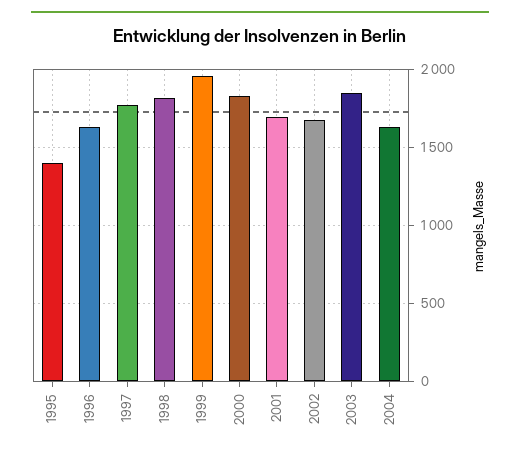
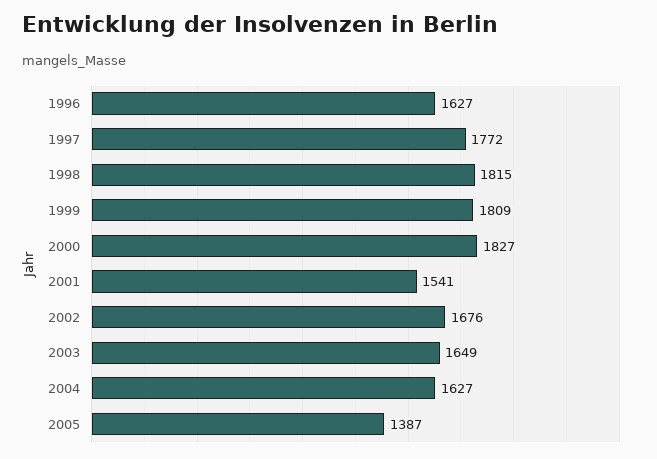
1995: 1400 -> none
1999: 1950 -> 1809
2001: 1700 -> 1541
2003: 1850 -> 1649
2005: none -> 1387

